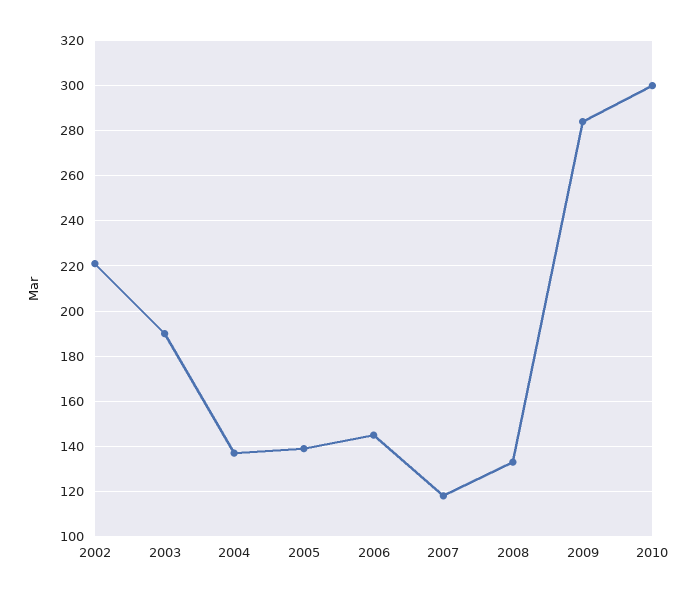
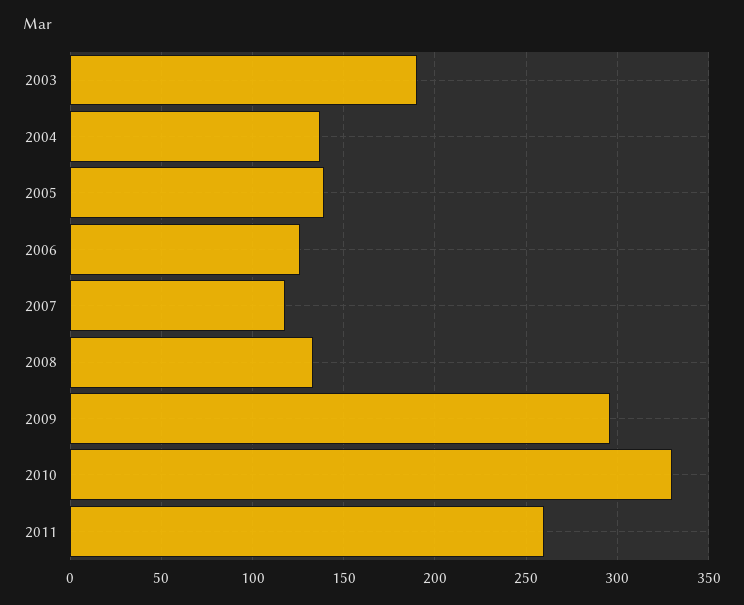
2002: 220 -> none
2006: 145 -> 125
2009: 285 -> 295
2010: 300 -> 330
2011: none -> 260

